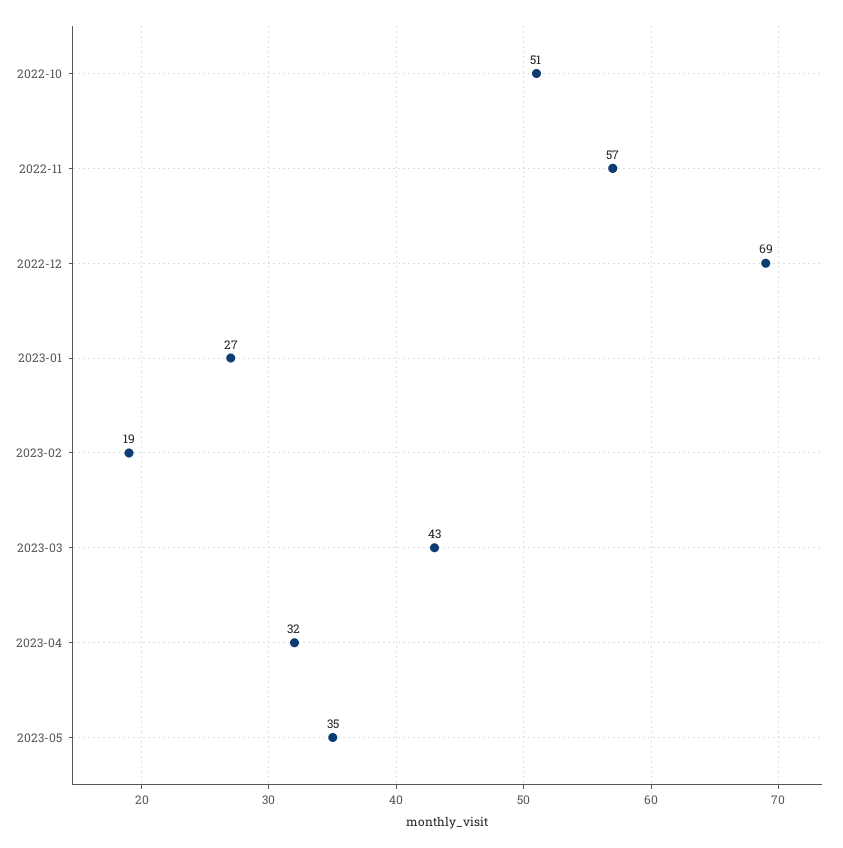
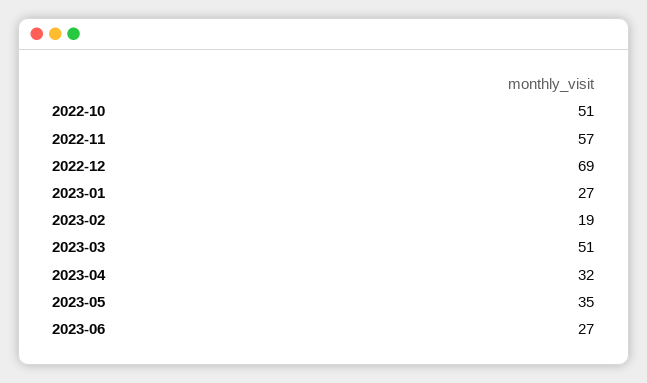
2023-03: 43 -> 51
2023-06: none -> 27

